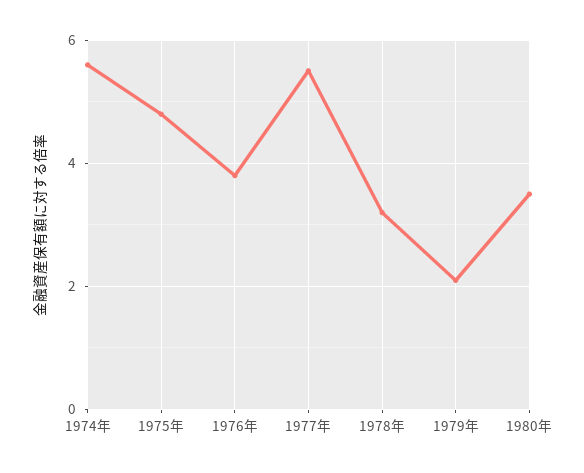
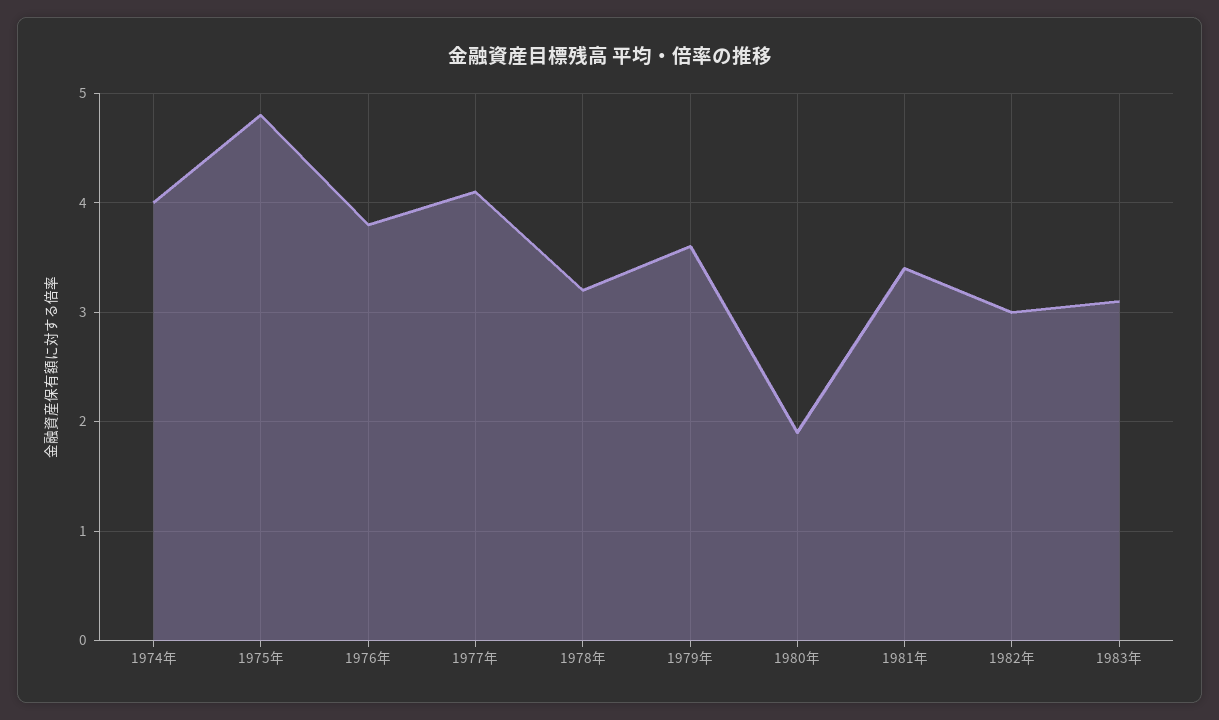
1974年: 5.5 -> 4
1977年: 5.5 -> 4.1
1979年: 2 -> 3.6
1980年: 3.5 -> 1.9
1981年: none -> 3.4
1982年: none -> 3
1983年: none -> 3.1

